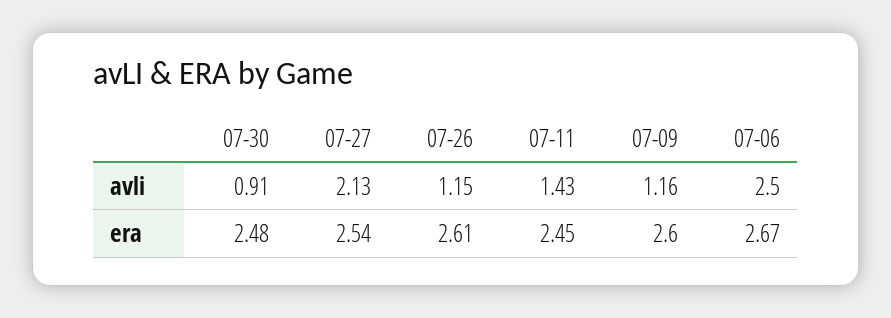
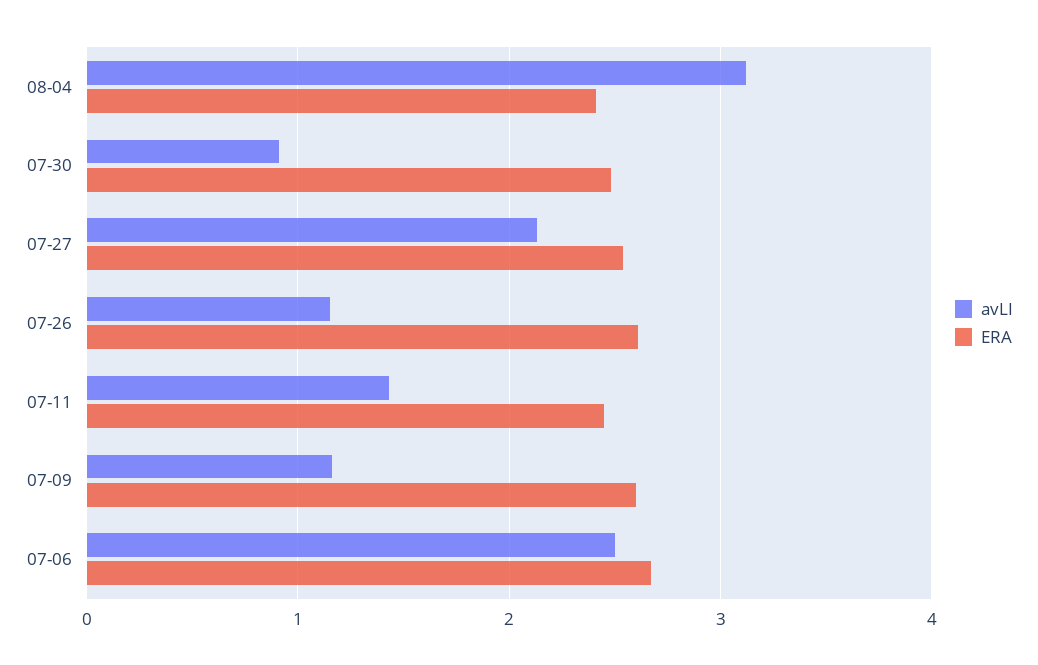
avli, 08-04: none -> 3.1
era, 08-04: none -> 2.4

